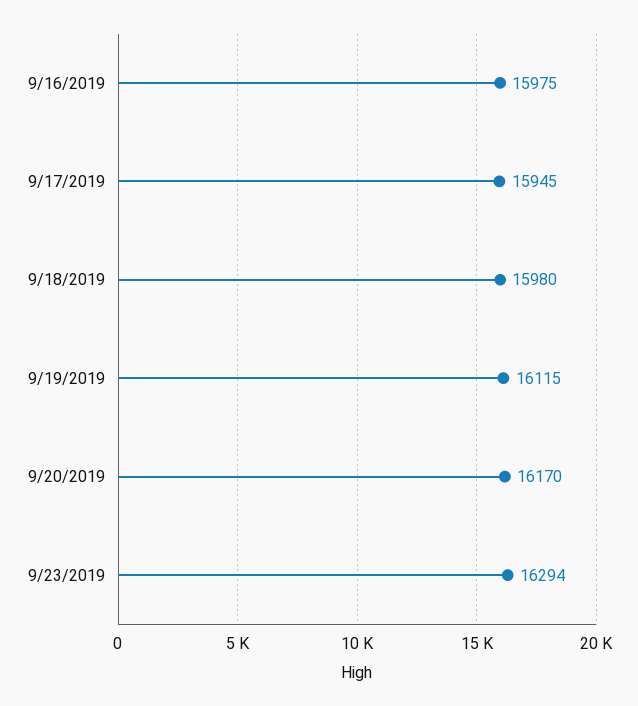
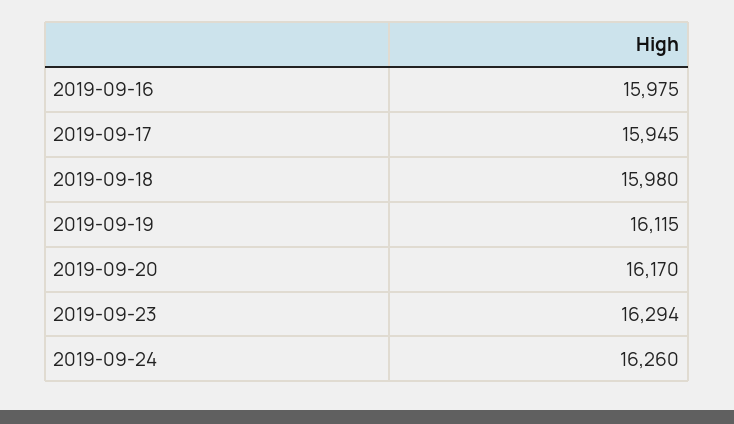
2019-09-24: none -> 16260

